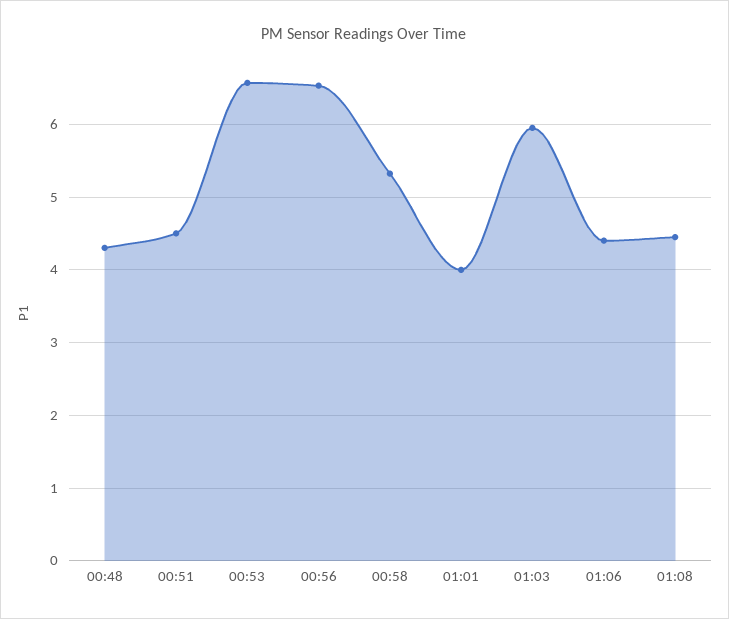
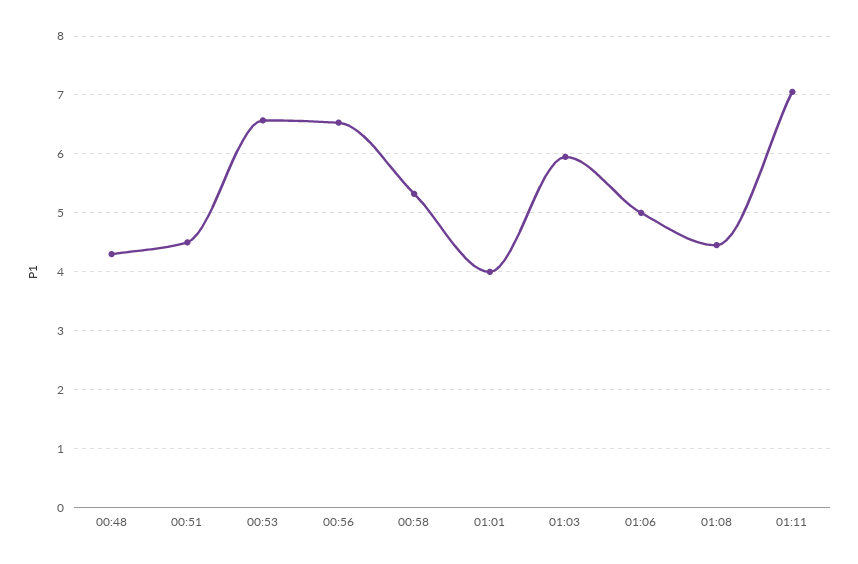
01:06: 4.4 -> 5
01:11: none -> 7

